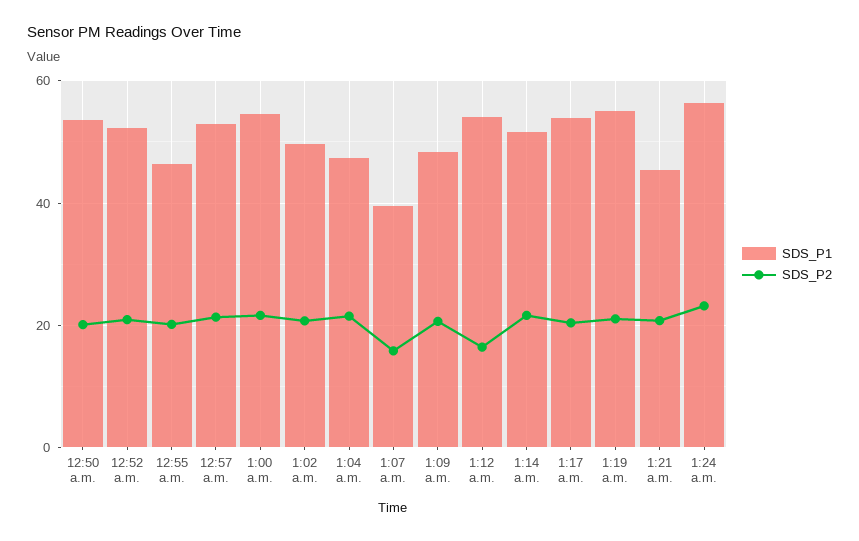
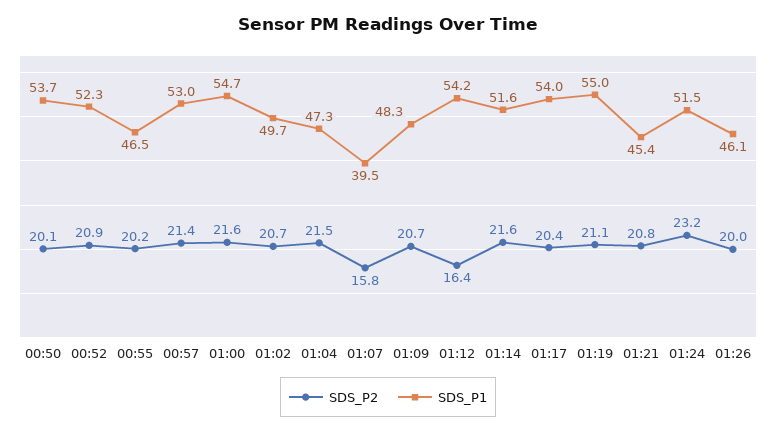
SDS_P1, 1:24 a.m.: 56 -> 51.5
SDS_P2, 01:26: none -> 20
SDS_P1, 01:26: none -> 46.1

